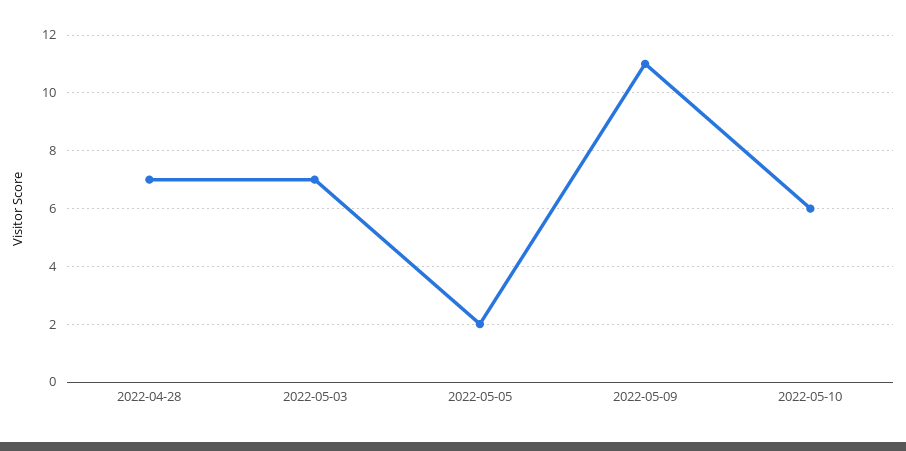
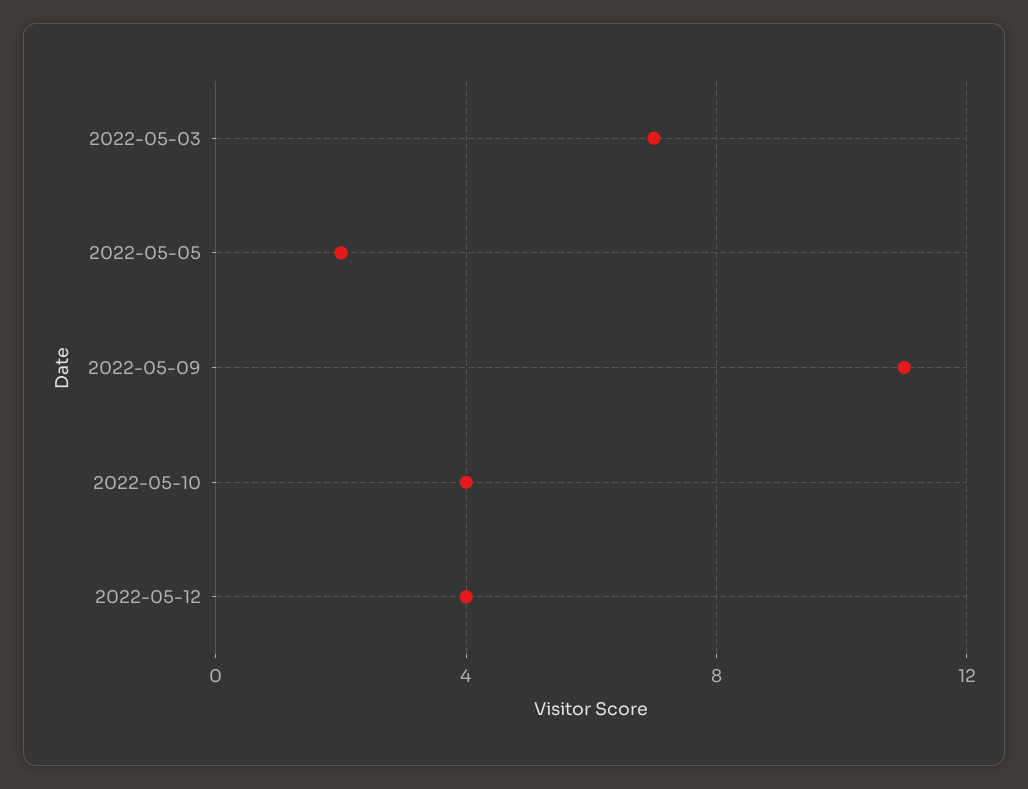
2022-04-28: 7 -> none
2022-05-10: 6 -> 4
2022-05-12: none -> 4

